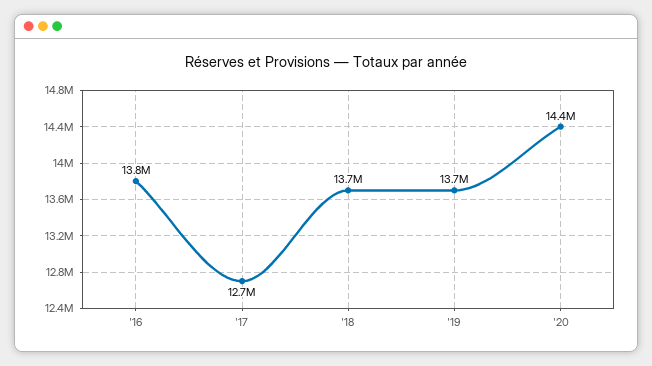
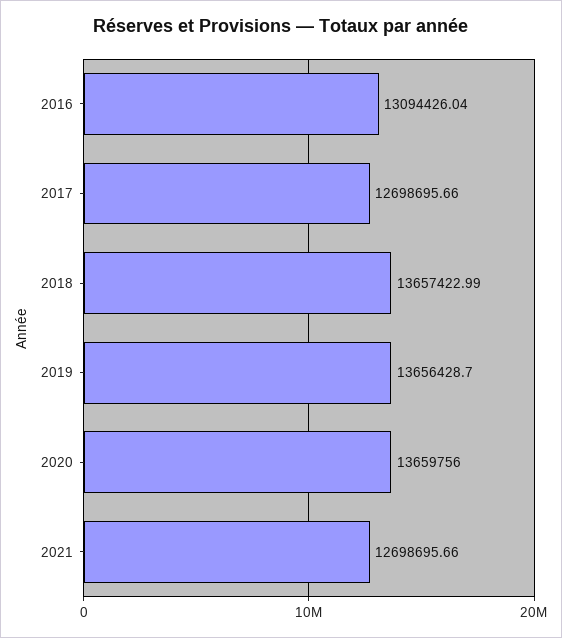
'16: 13800000 -> 13094426.04
'20: 14400000 -> 13659756
2021: none -> 12698695.66

